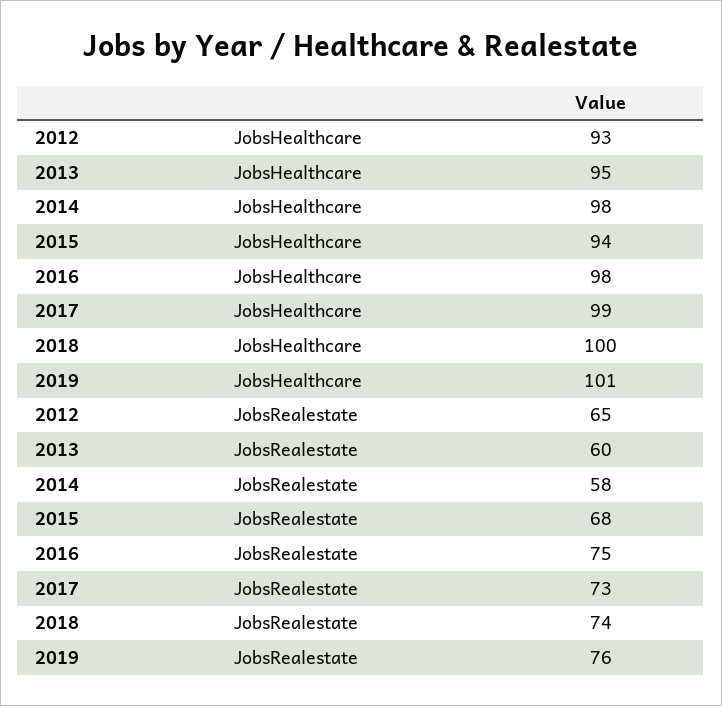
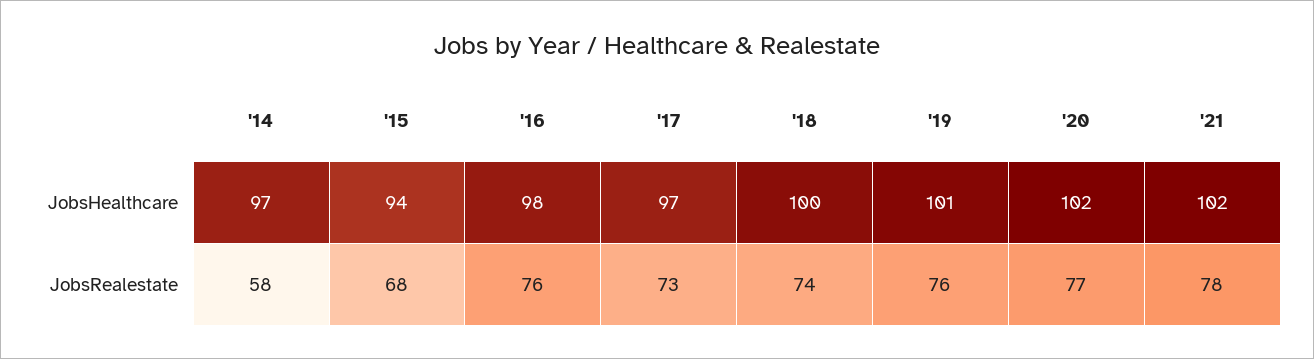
2012, JobsHealthcare: 93 -> none
2013, JobsHealthcare: 95 -> none
2014, JobsHealthcare: 98 -> 97
2017, JobsHealthcare: 99 -> 97
2012, JobsRealestate: 65 -> none
2013, JobsRealestate: 60 -> none
2016, JobsRealestate: 75 -> 76
'20, JobsHealthcare: none -> 102
'21, JobsHealthcare: none -> 102
'20, JobsRealestate: none -> 77
'21, JobsRealestate: none -> 78

